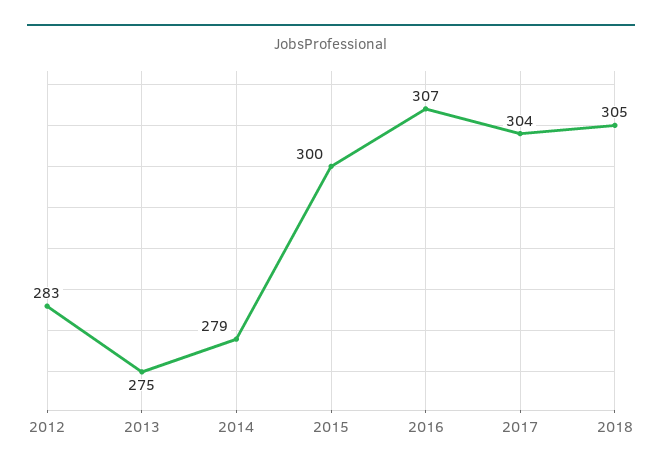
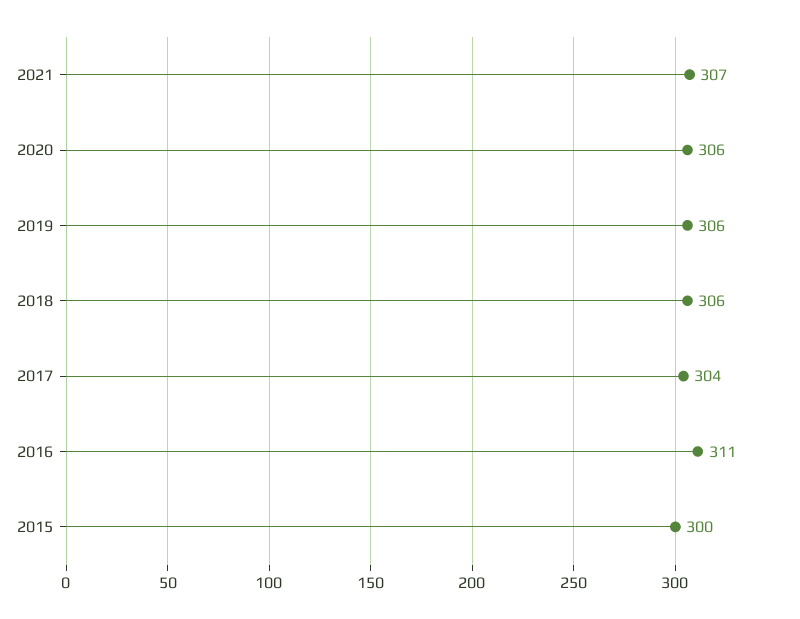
2012: 283 -> none
2013: 275 -> none
2014: 279 -> none
2016: 307 -> 311
2018: 305 -> 306
2021: none -> 307
2020: none -> 306
2019: none -> 306

